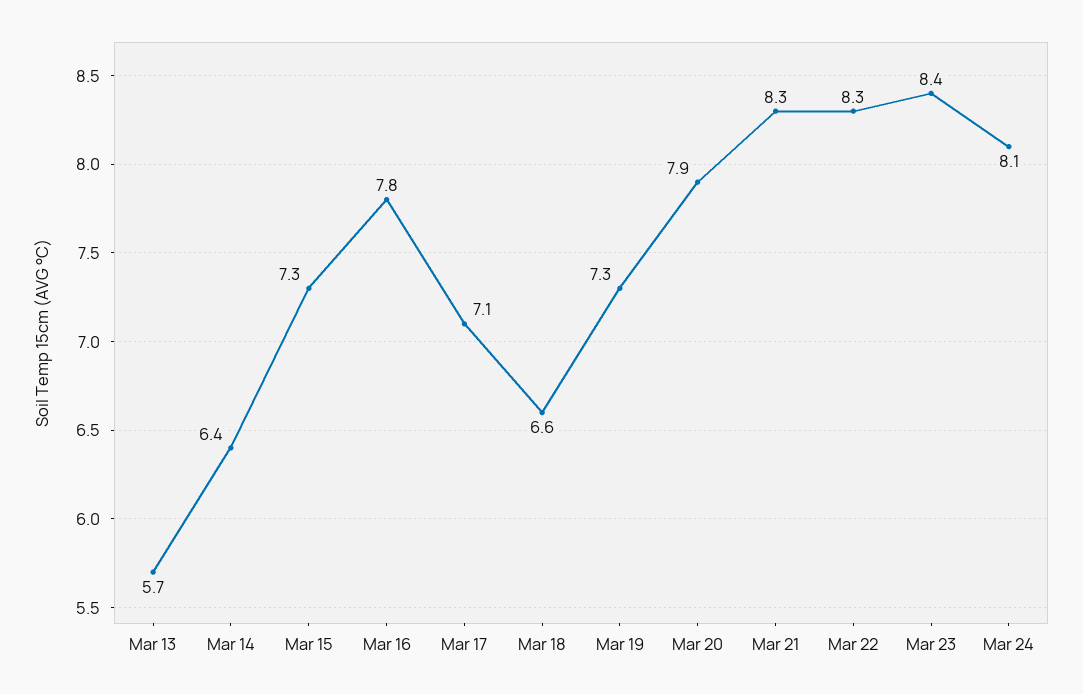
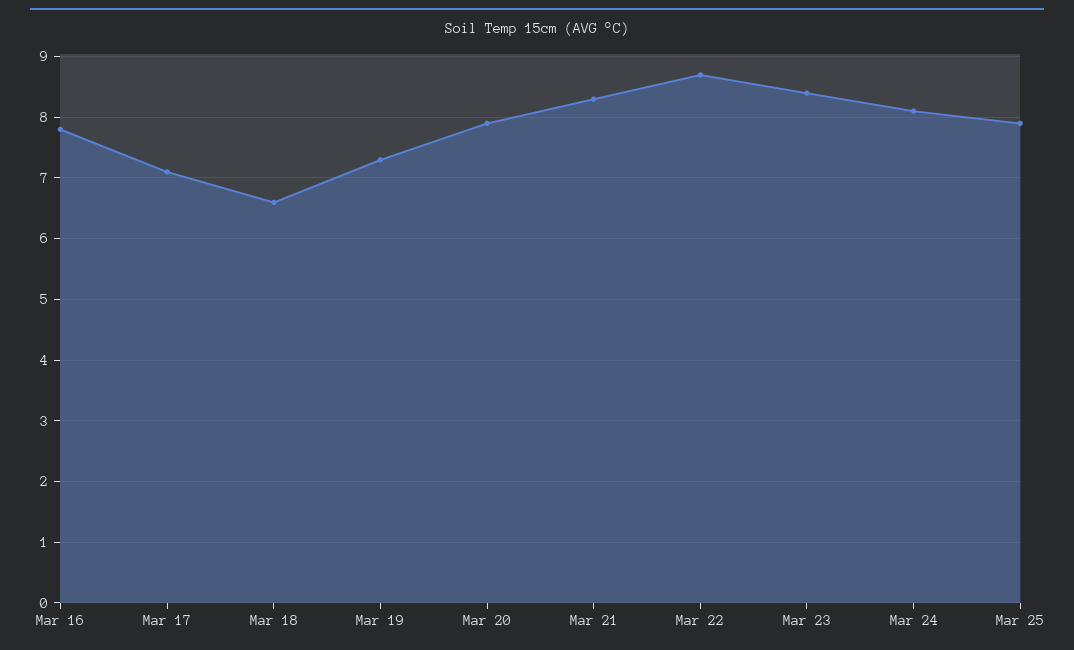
Mar 13: 5.7 -> none
Mar 14: 6.4 -> none
Mar 15: 7.3 -> none
Mar 22: 8.3 -> 8.7
Mar 25: none -> 7.9

